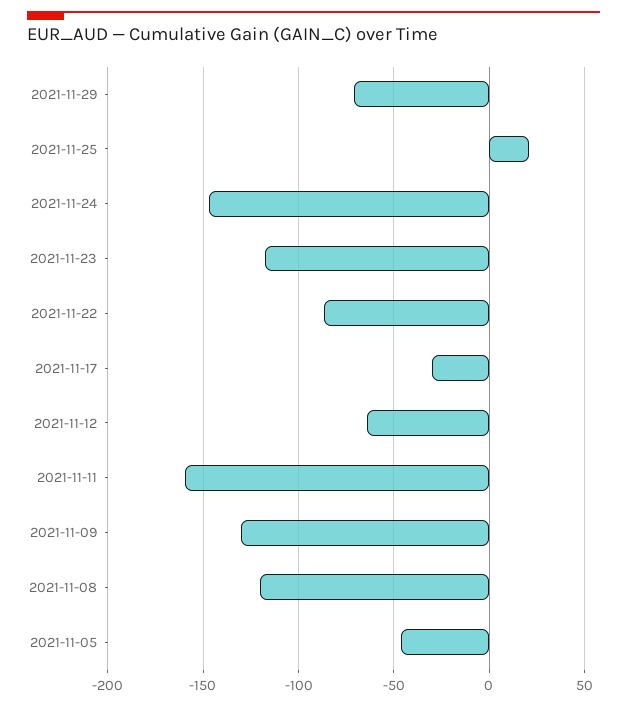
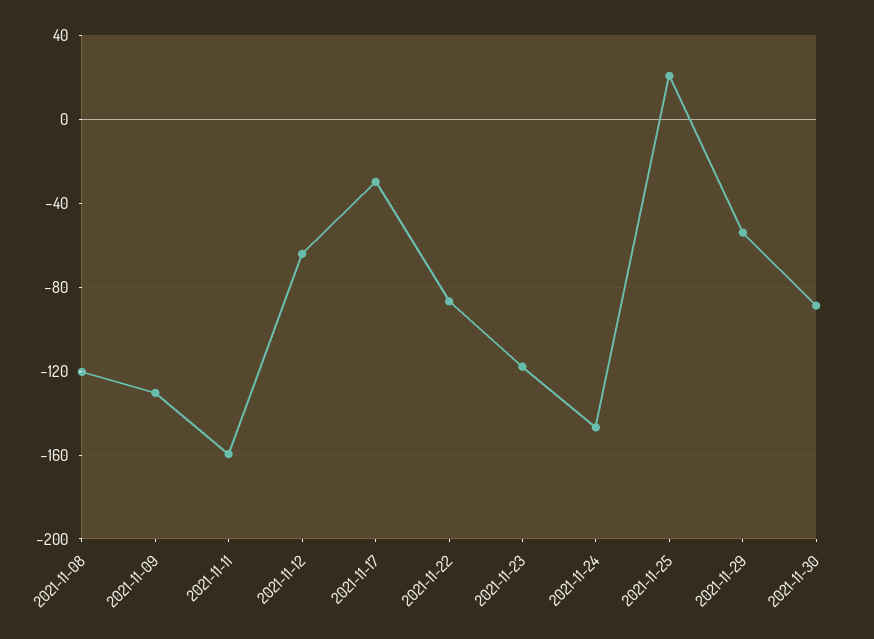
2021-11-29: -70 -> -55
2021-11-05: -45 -> none
2021-11-30: none -> -90

